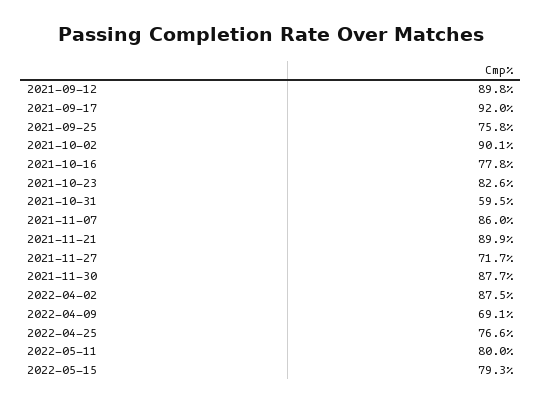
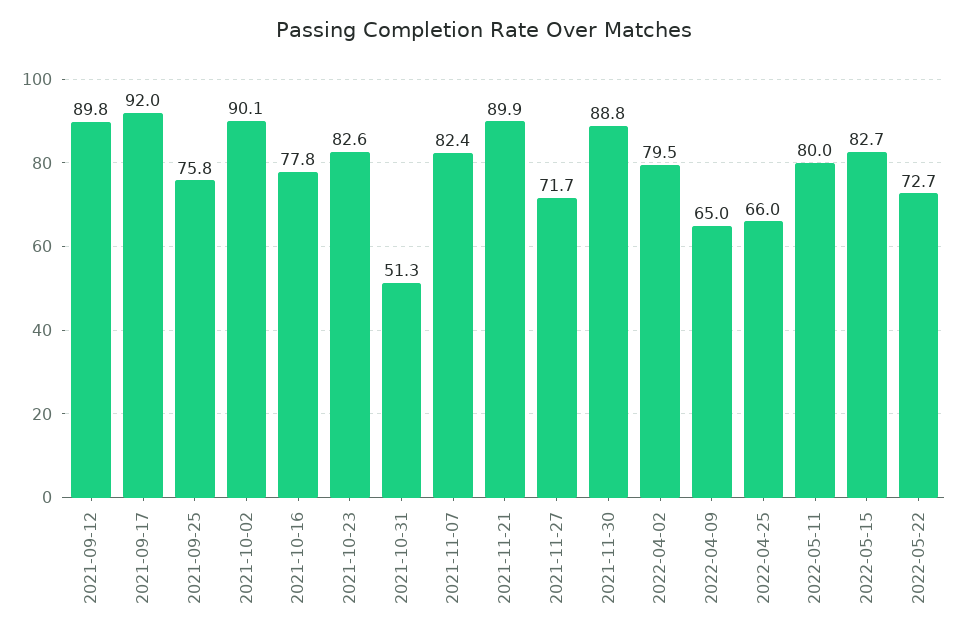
2021-10-31: 59.5 -> 51.3
2021-11-07: 86 -> 82.4
2021-11-30: 87.7 -> 88.8
2022-04-02: 87.5 -> 79.5
2022-04-09: 69.1 -> 65
2022-04-25: 76.6 -> 66
2022-05-15: 79.3 -> 82.7
2022-05-22: none -> 72.7

